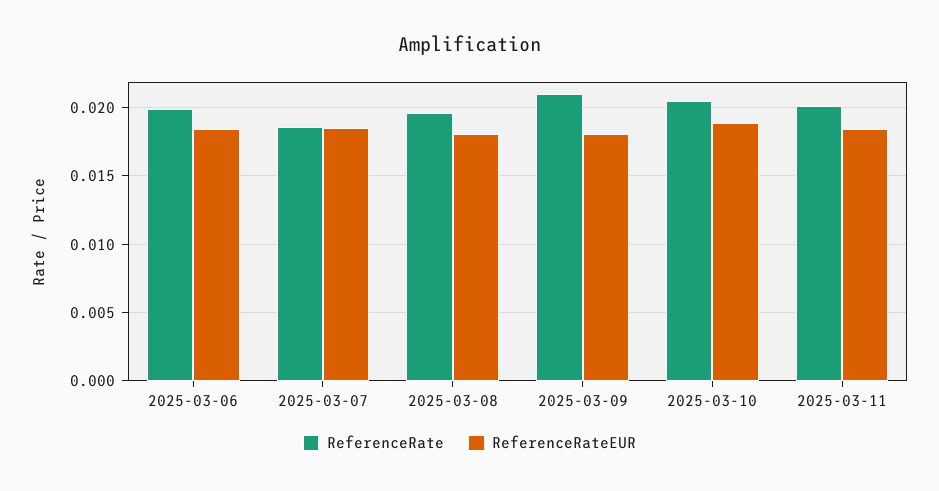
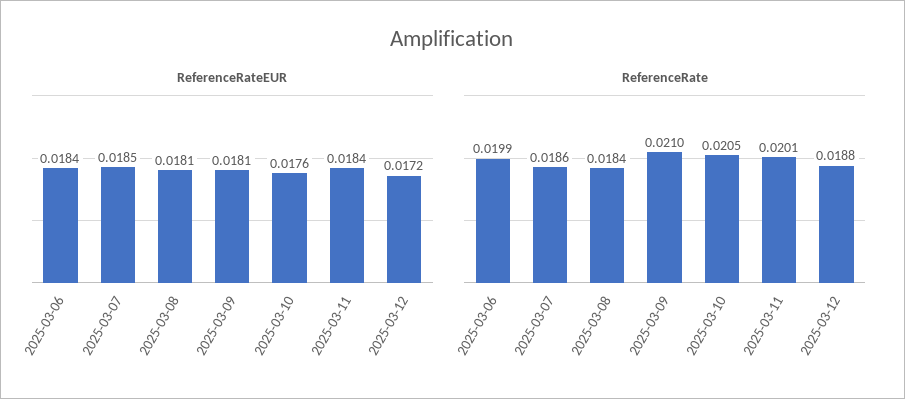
ReferenceRate, 2025-03-08: 0.0195 -> 0.0184
ReferenceRateEUR, 2025-03-10: 0.019 -> 0.0176
ReferenceRateEUR, 2025-03-12: none -> 0.0172
ReferenceRate, 2025-03-12: none -> 0.0188

